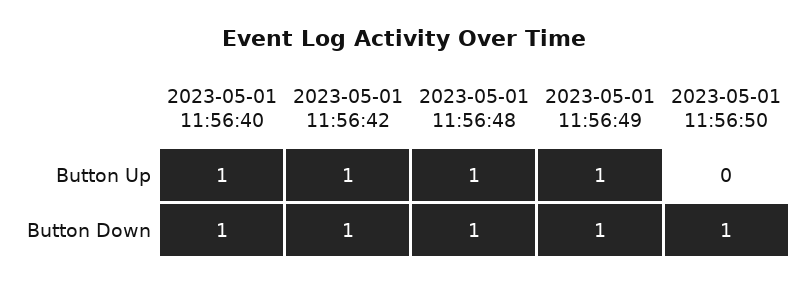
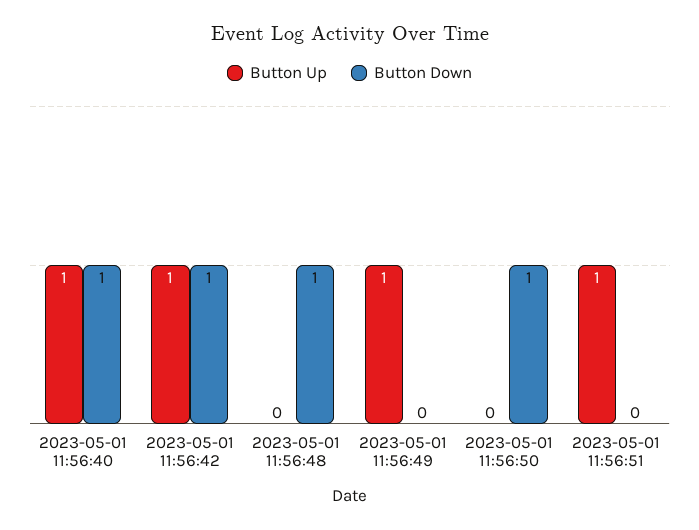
Button Up, 2023-05-01 11:56:48: 1 -> 0
Button Down, 2023-05-01 11:56:49: 1 -> 0
Button Up, 2023-05-01 11:56:51: none -> 1
Button Down, 2023-05-01 11:56:51: none -> 0

